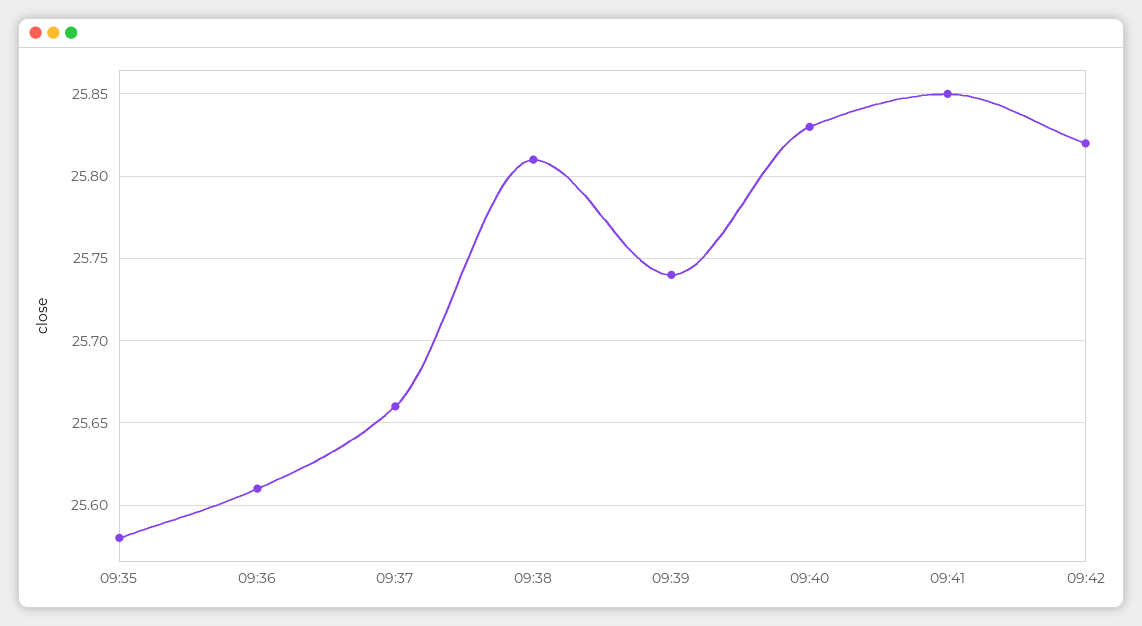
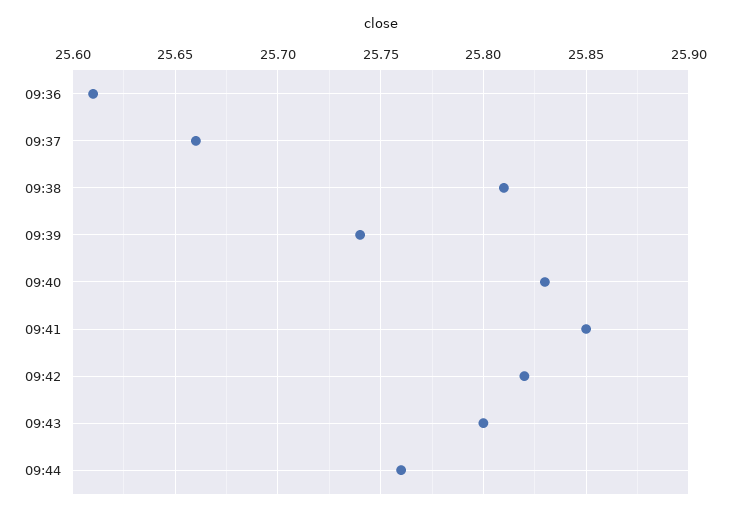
09:35: 25.58 -> none
09:43: none -> 25.8
09:44: none -> 25.76

